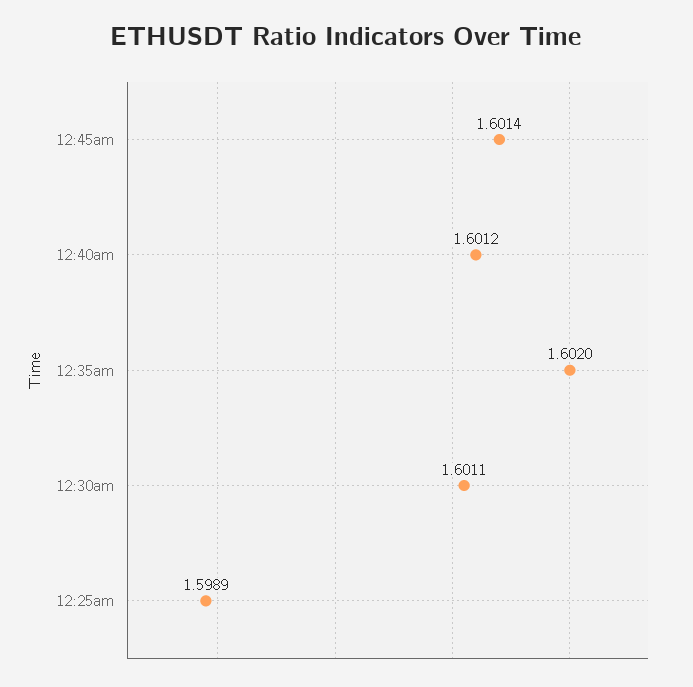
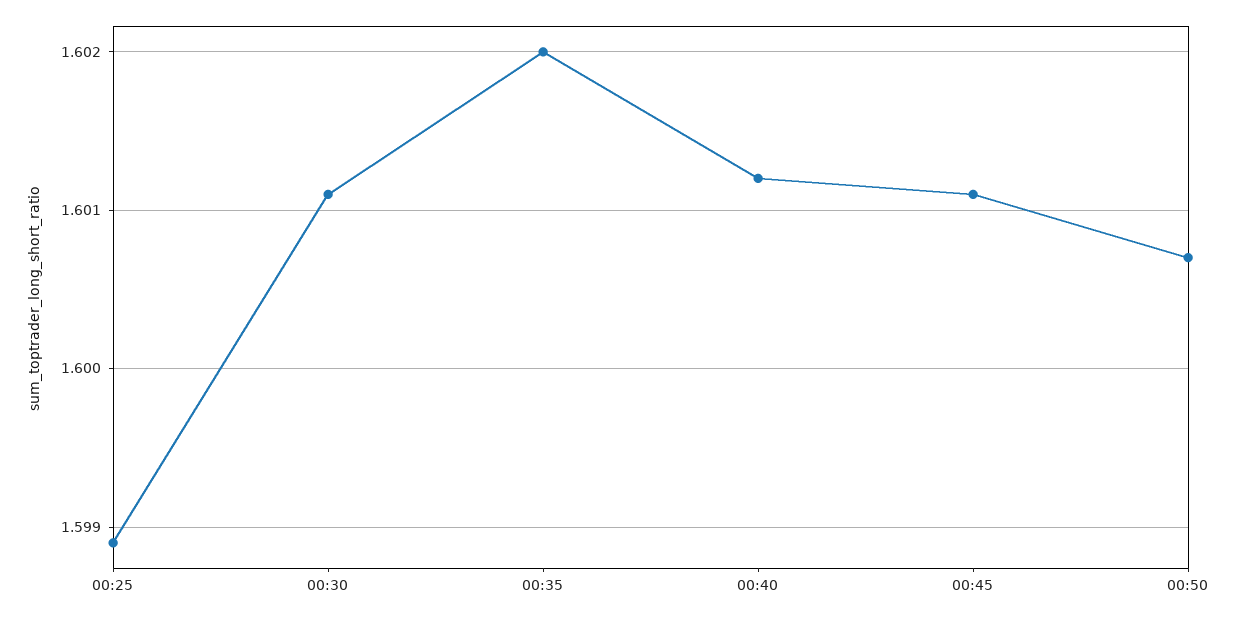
12:45am: 1.6014 -> 1.6011
00:50: none -> 1.6007

